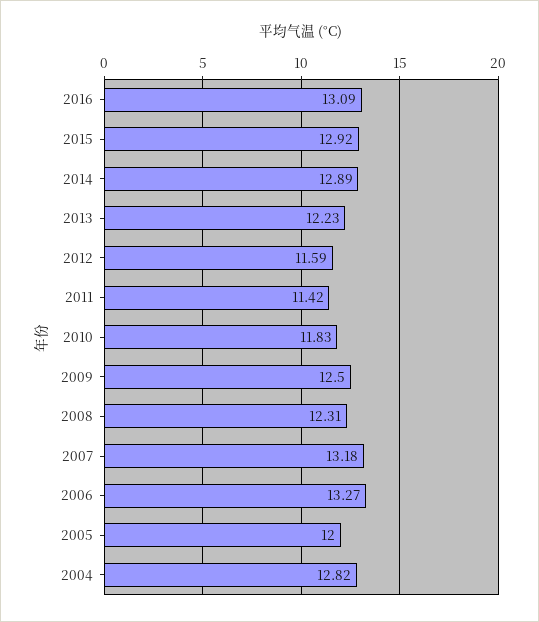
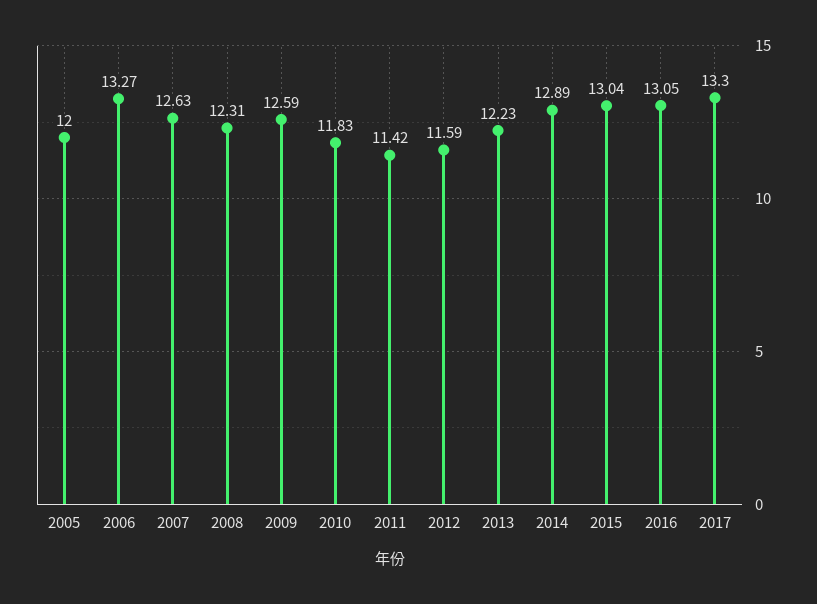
2016: 13.09 -> 13.05
2015: 12.92 -> 13.04
2009: 12.5 -> 12.59
2007: 13.18 -> 12.63
2004: 12.82 -> none
2017: none -> 13.3

